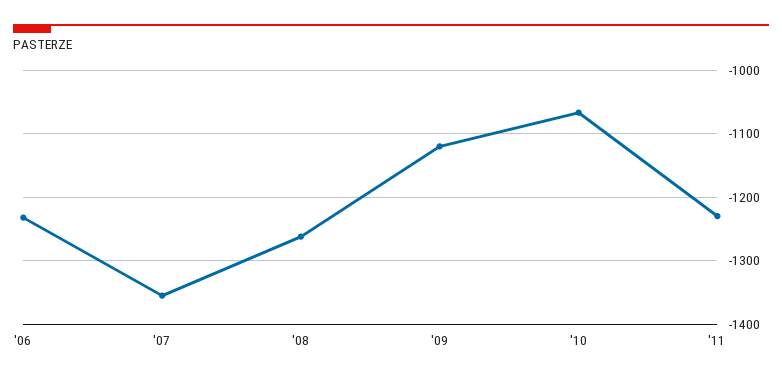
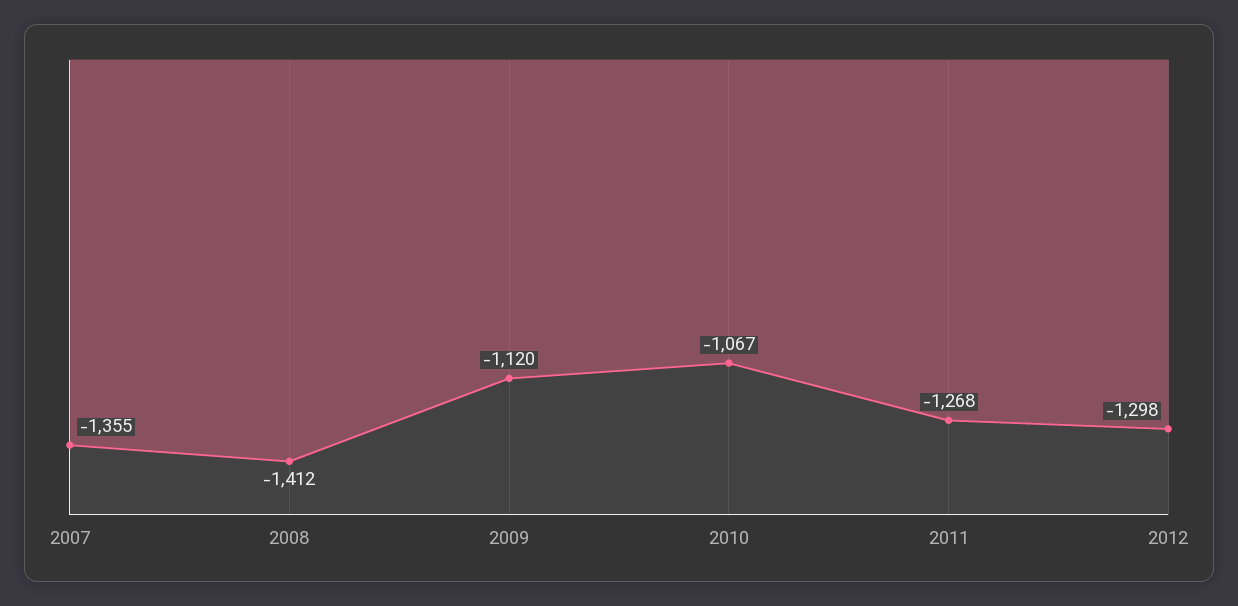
'06: -1230 -> none
'08: -1260 -> -1412
'11: -1230 -> -1268
2012: none -> -1298

